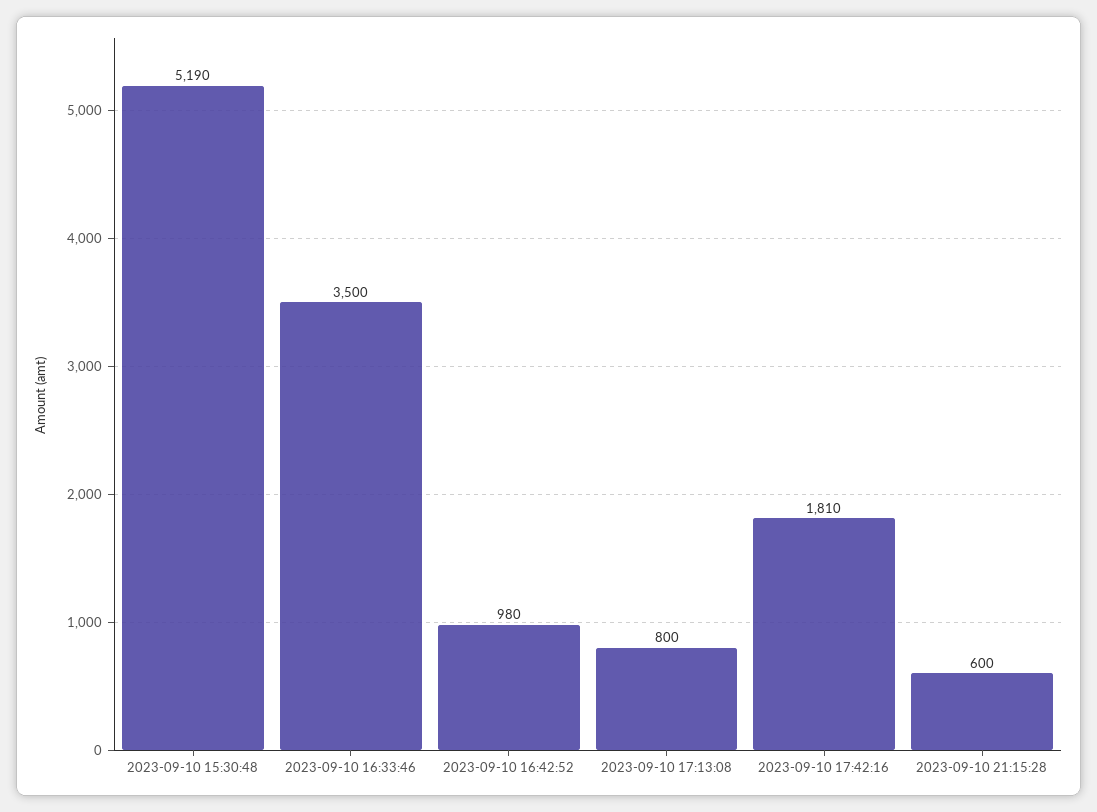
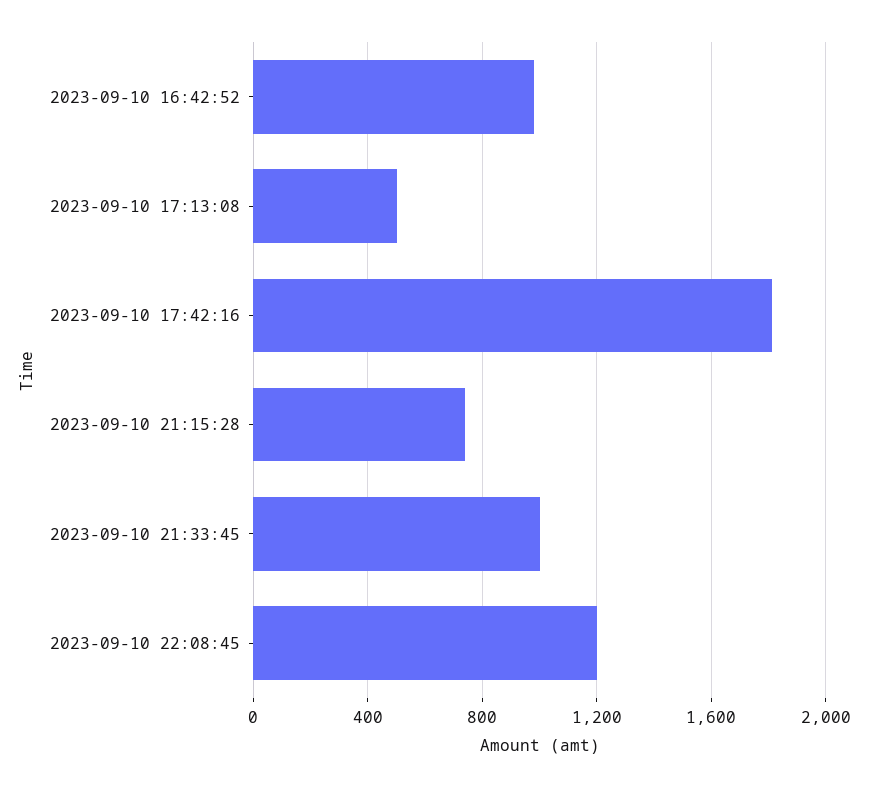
2023-09-10 15:30:48: 5190 -> none
2023-09-10 16:33:46: 3500 -> none
2023-09-10 17:13:08: 800 -> 500
2023-09-10 21:15:28: 600 -> 750
2023-09-10 21:33:45: none -> 1000
2023-09-10 22:08:45: none -> 1200

